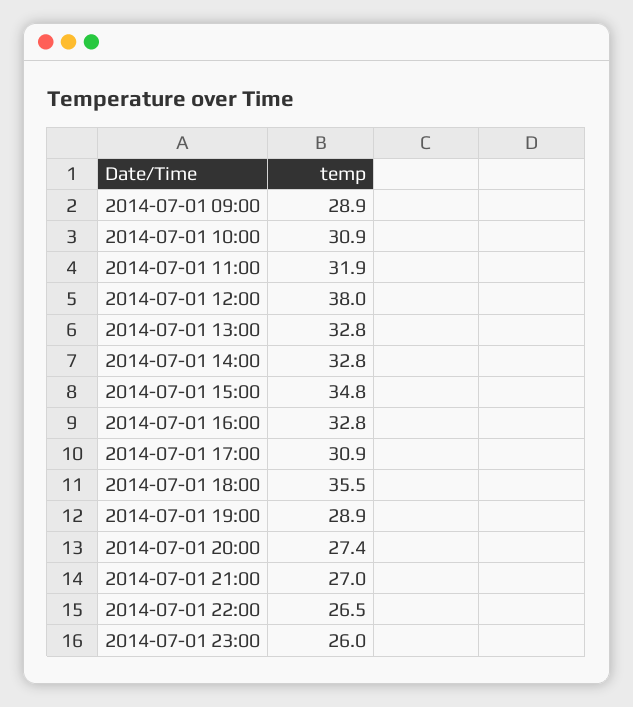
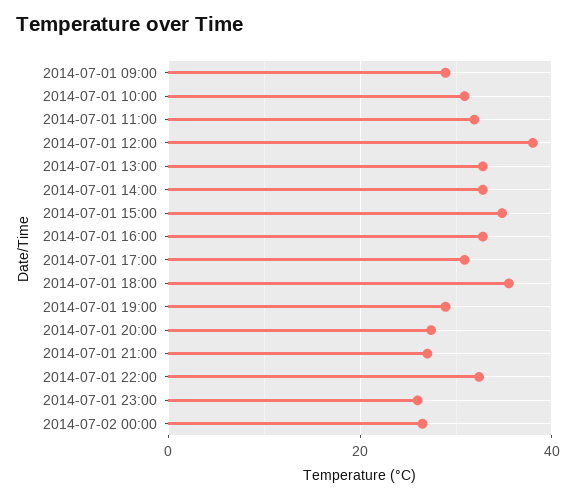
2014-07-01 22:00: 26.5 -> 32
2014-07-02 00:00: none -> 26

